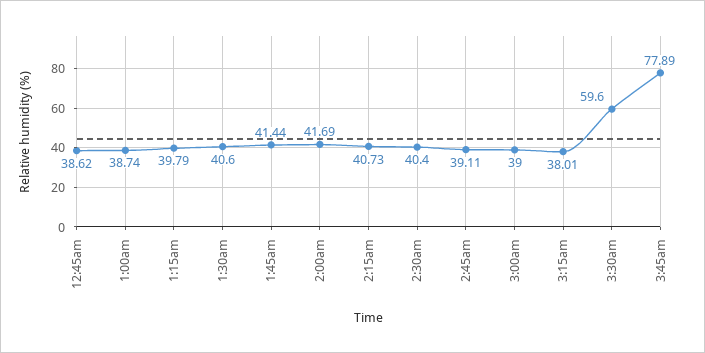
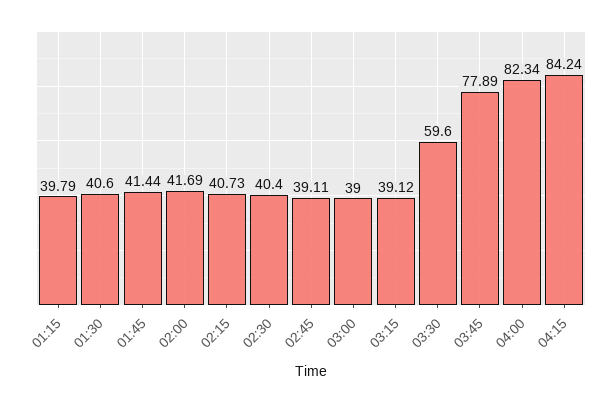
12:45am: 38.62 -> none
1:00am: 38.74 -> none
3:15am: 38.01 -> 39.12
04:00: none -> 82.34
04:15: none -> 84.24

